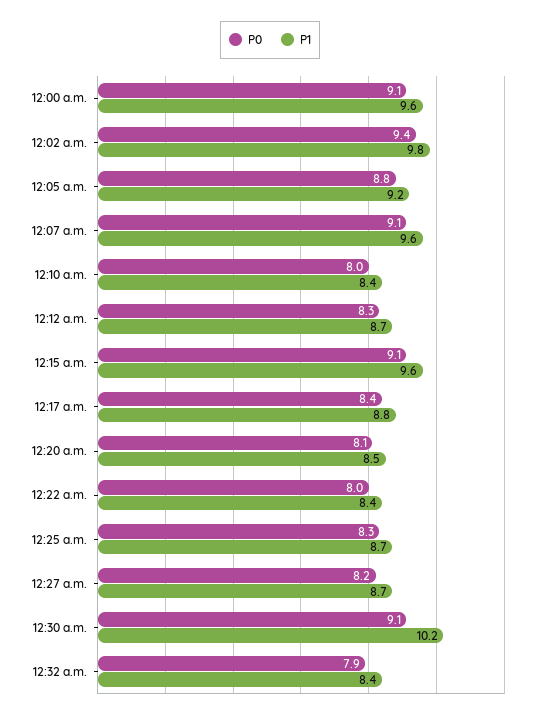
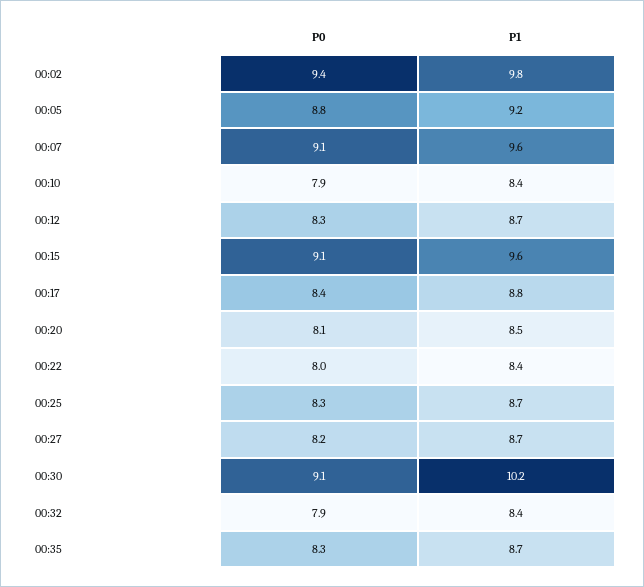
P0, 12:00 a.m.: 9.1 -> none
P1, 12:00 a.m.: 9.6 -> none
P0, 12:10 a.m.: 8 -> 7.9
P0, 00:35: none -> 8.3
P1, 00:35: none -> 8.7

